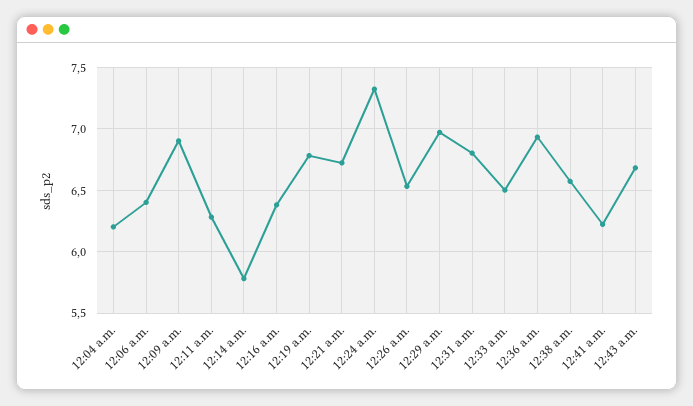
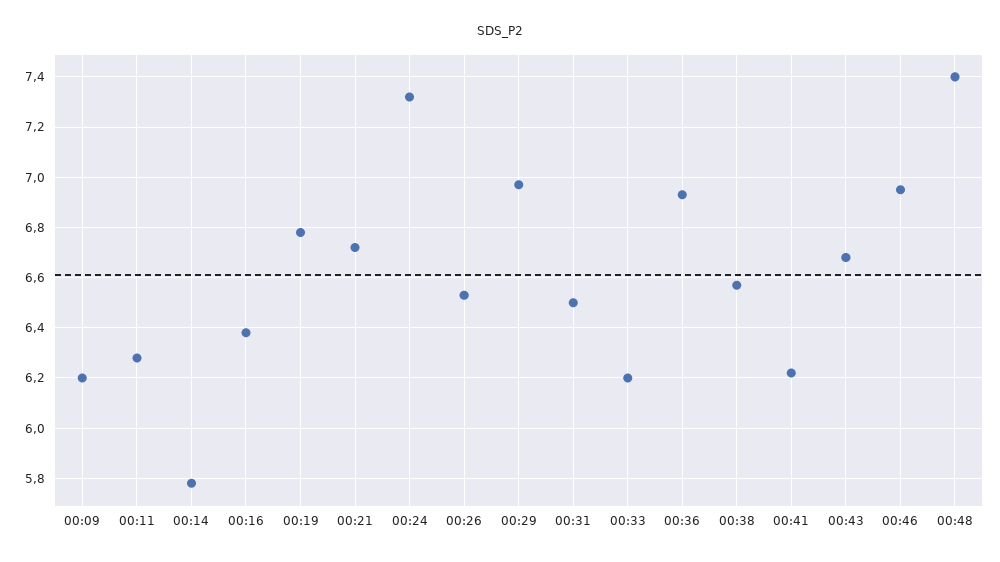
12:04 a.m.: 6.2 -> none
12:06 a.m.: 6.4 -> none
12:09 a.m.: 6.9 -> 6.2
12:31 a.m.: 6.8 -> 6.5
12:33 a.m.: 6.5 -> 6.2
00:46: none -> 6.95
00:48: none -> 7.4

